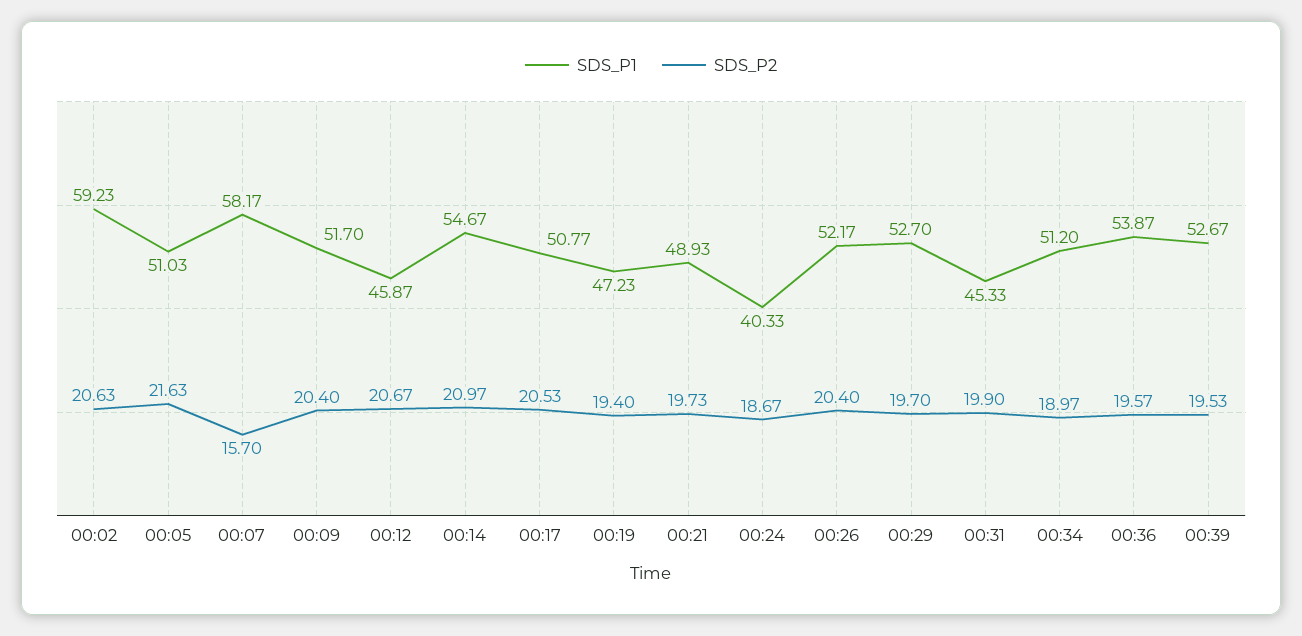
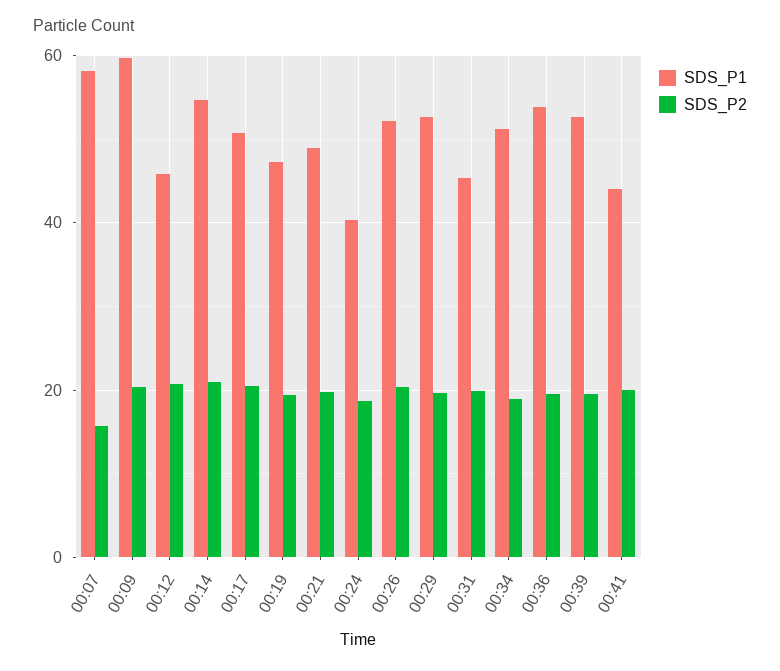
SDS_P1, 00:02: 59.23 -> none
SDS_P2, 00:02: 20.63 -> none
SDS_P1, 00:05: 51.03 -> none
SDS_P2, 00:05: 21.63 -> none
SDS_P1, 00:09: 51.7 -> 60
SDS_P1, 00:41: none -> 44
SDS_P2, 00:41: none -> 20

